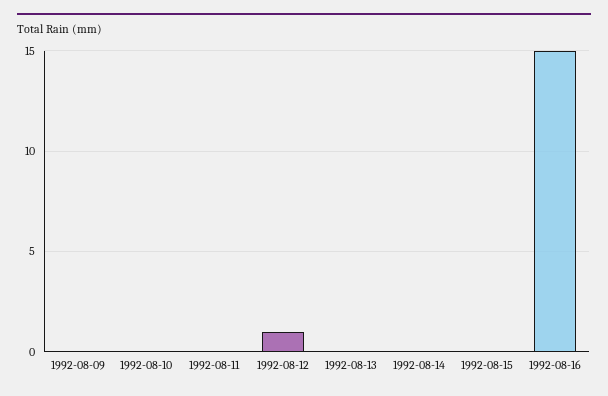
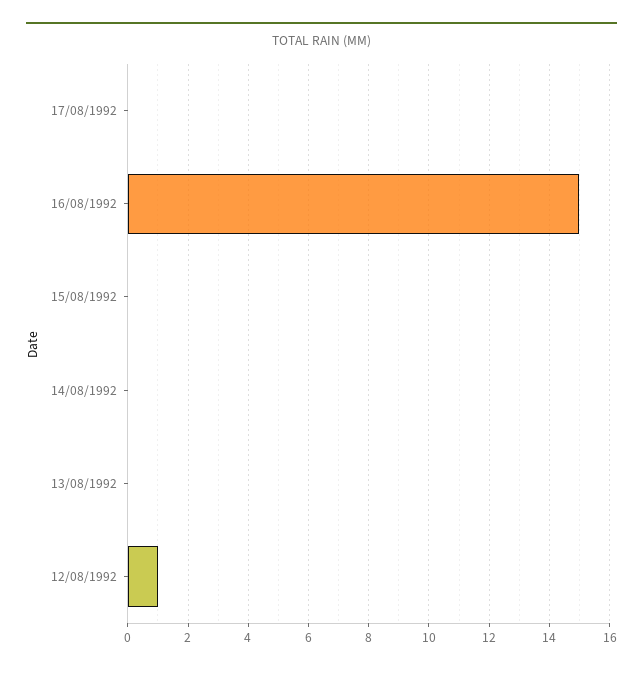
1992-08-09: 0 -> none
1992-08-10: 0 -> none
1992-08-11: 0 -> none
17/08/1992: none -> 0

